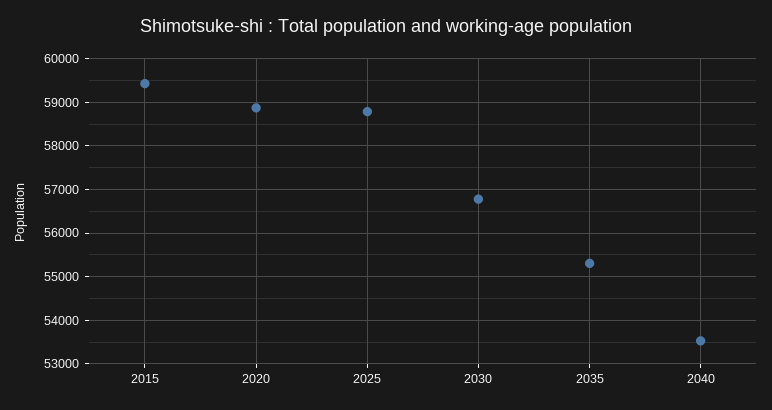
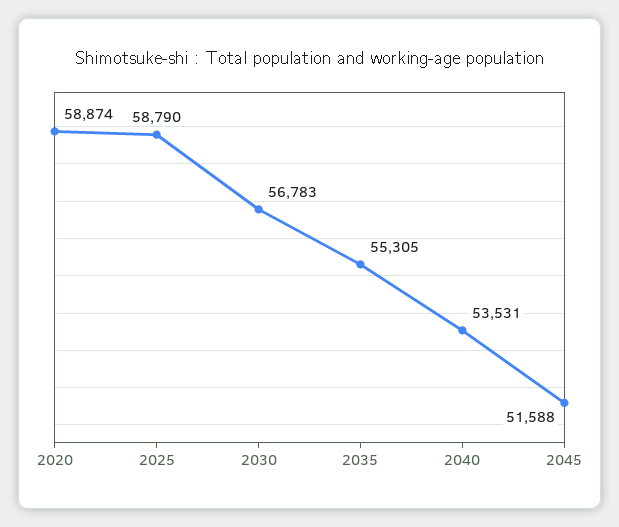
2015: 59400 -> none
2045: none -> 51588

